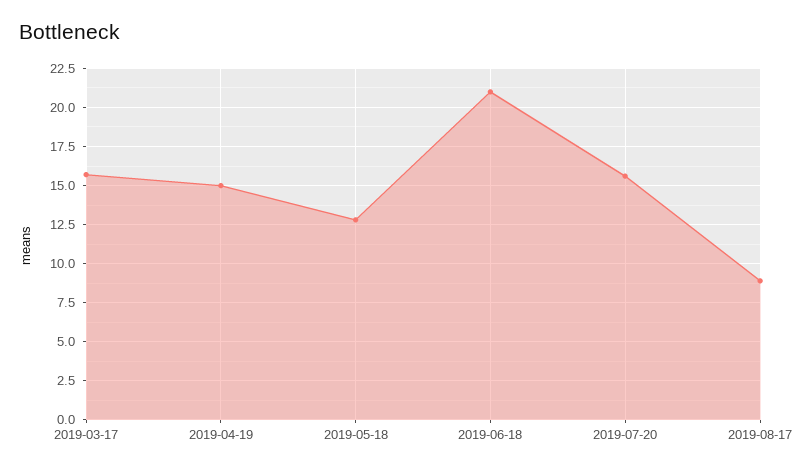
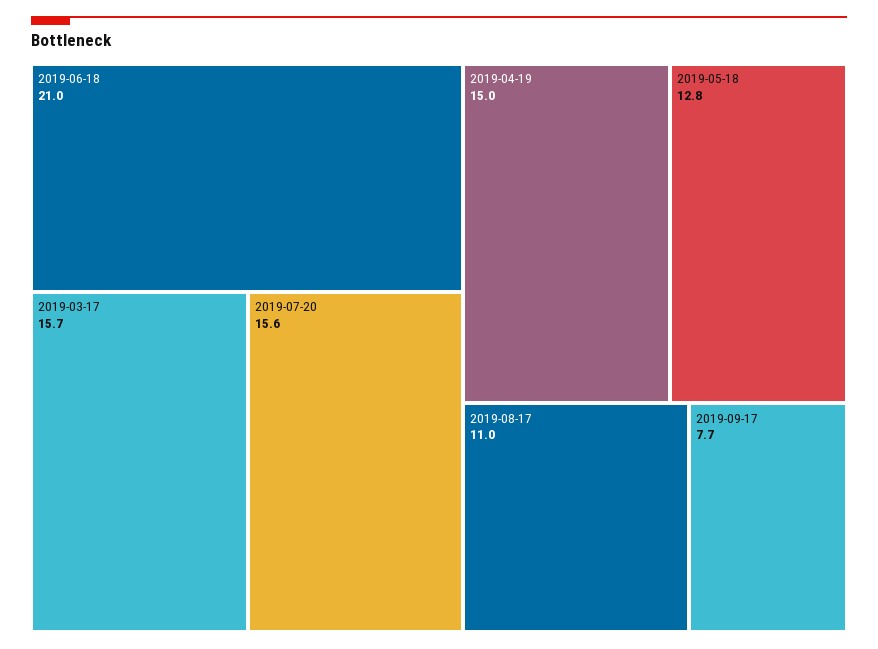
2019-08-17: 9 -> 11
2019-09-17: none -> 7.7

